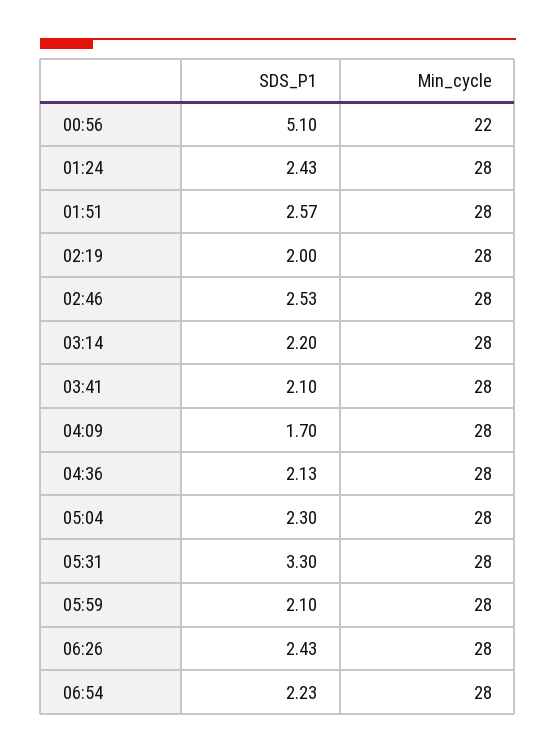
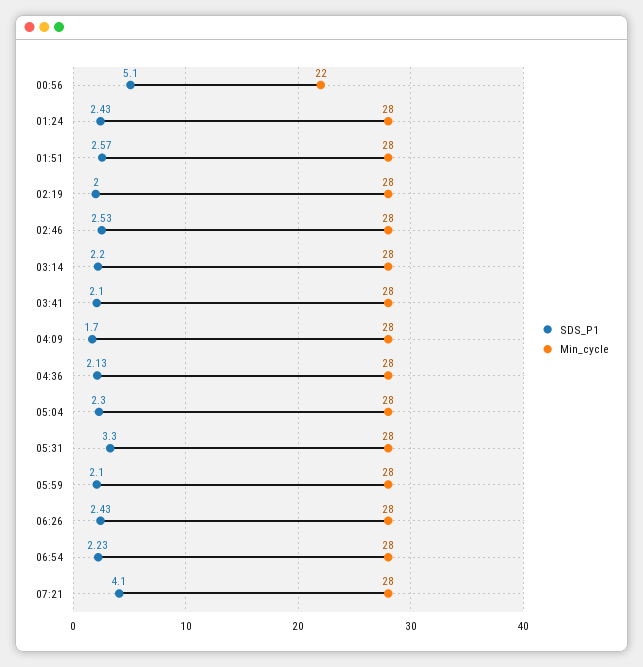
SDS_P1, 07:21: none -> 4.1
Min_cycle, 07:21: none -> 28

